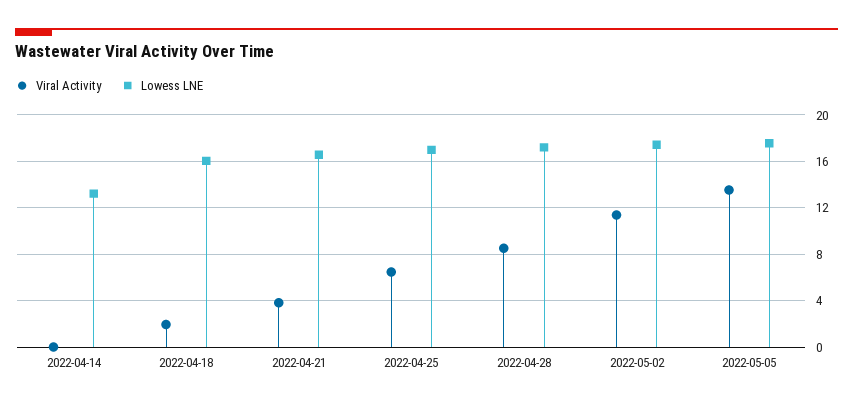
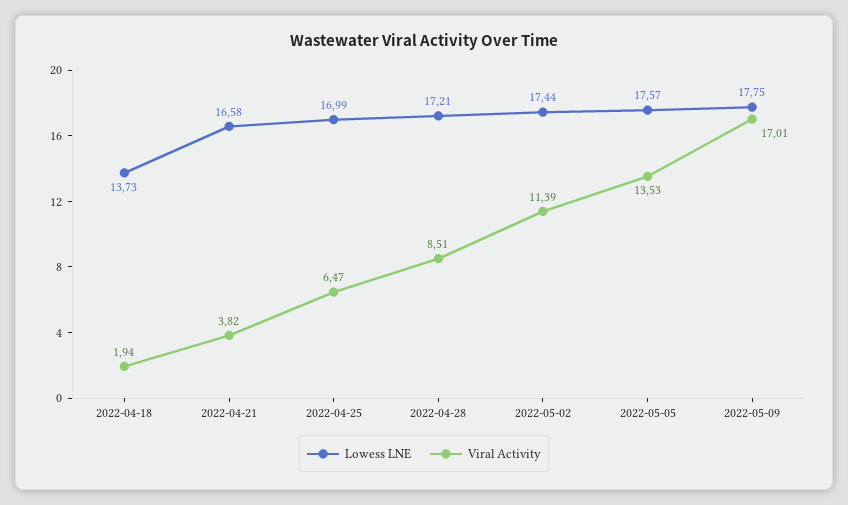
Viral Activity, 2022-04-14: 0 -> none
Lowess LNE, 2022-04-14: 13 -> none
Lowess LNE, 2022-04-18: 16 -> 13.73
Lowess LNE, 2022-05-09: none -> 17.75
Viral Activity, 2022-05-09: none -> 17.01

